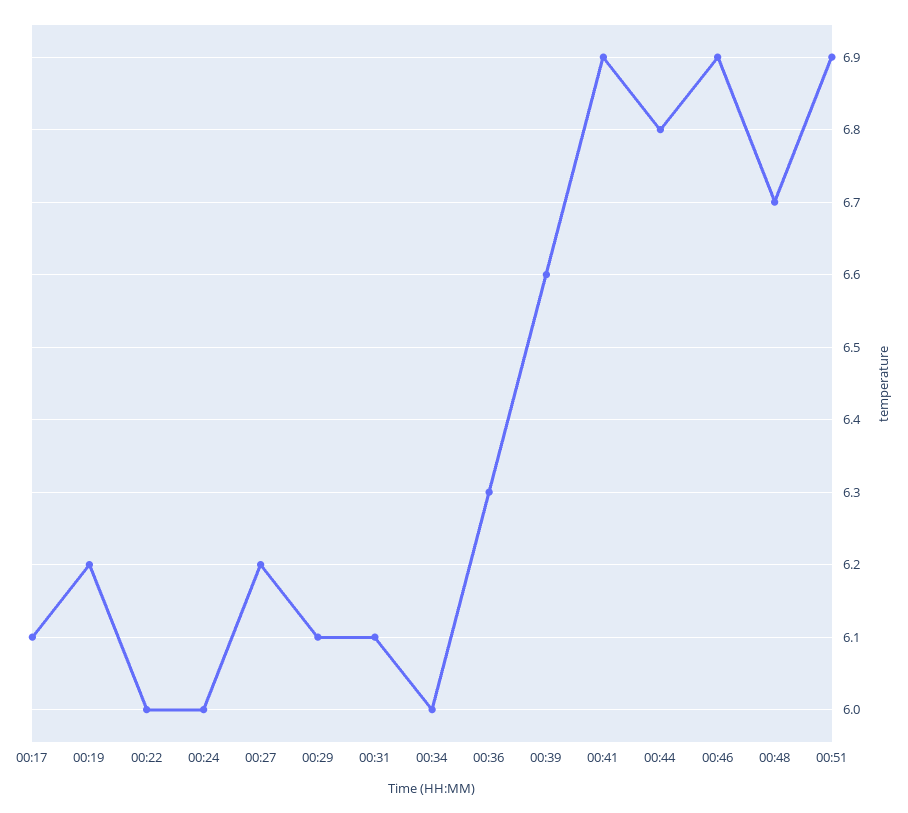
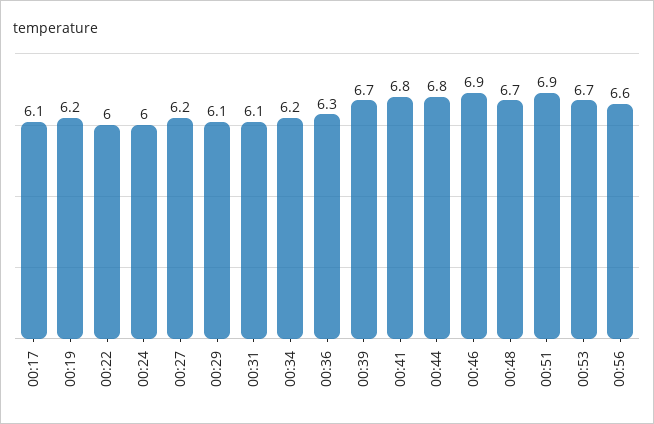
00:34: 6 -> 6.2
00:39: 6.6 -> 6.7
00:41: 6.9 -> 6.8
00:53: none -> 6.7
00:56: none -> 6.6

